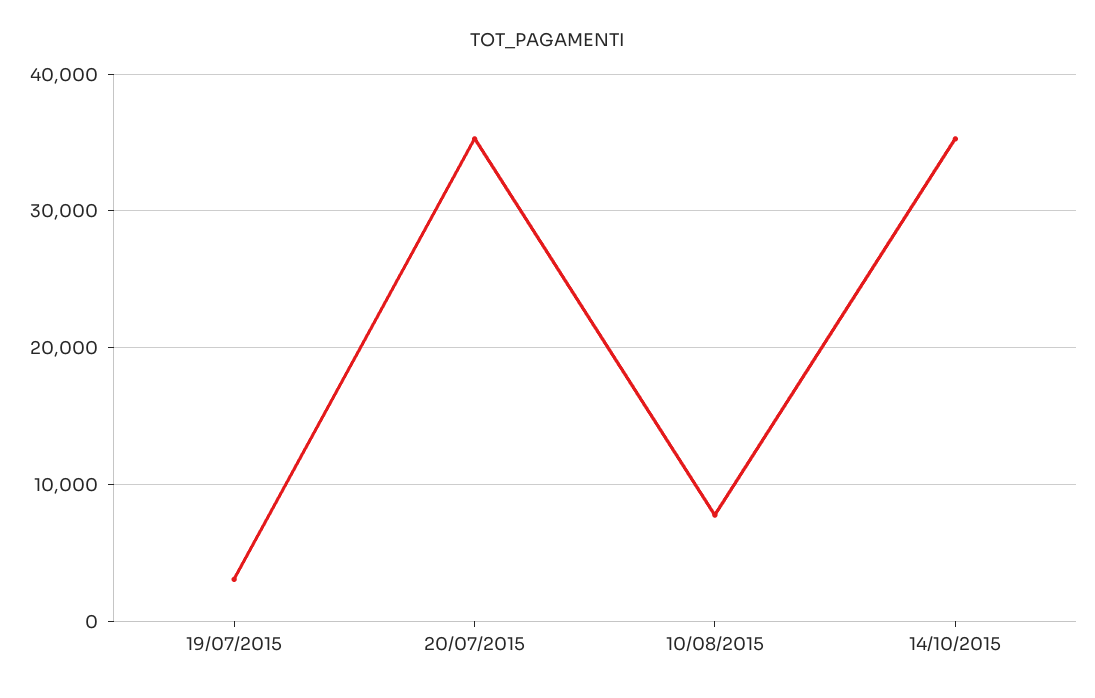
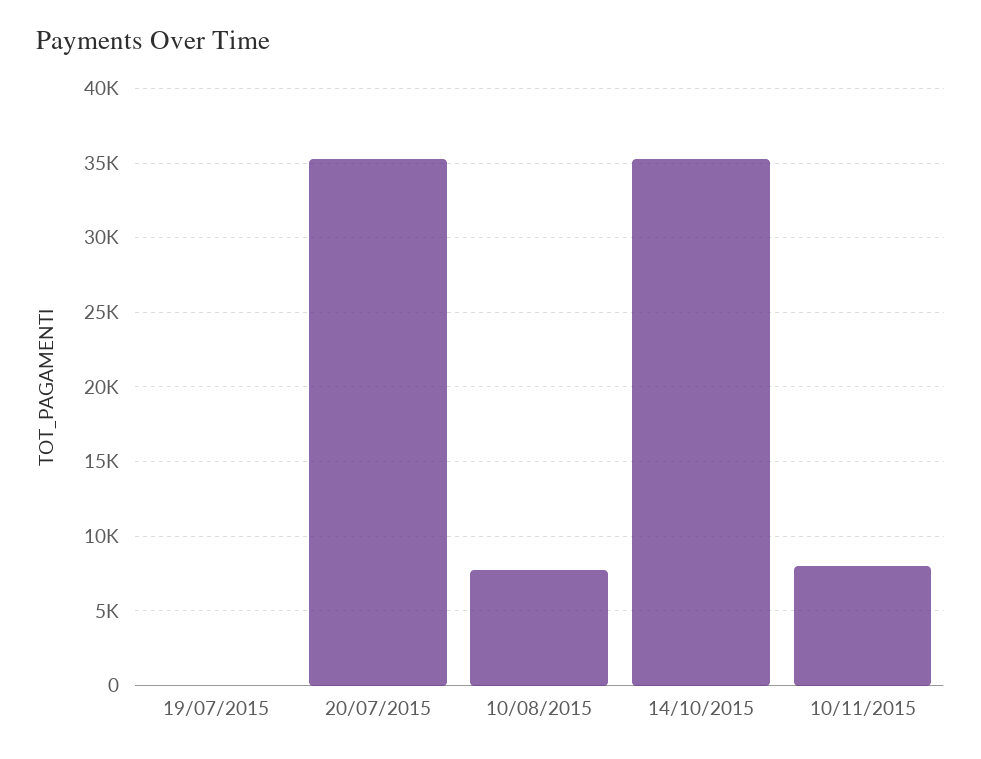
19/07/2015: 3000 -> 0
10/11/2015: none -> 8000

